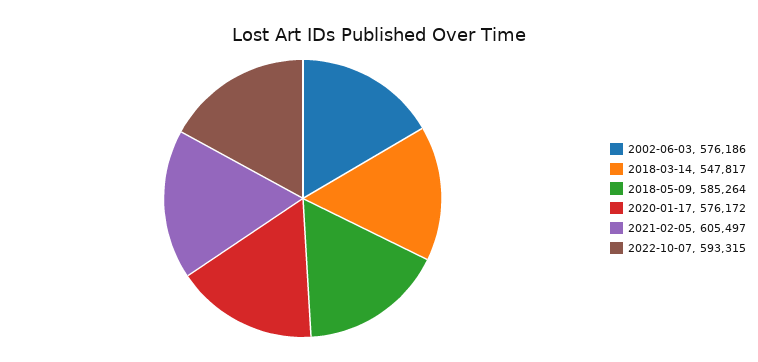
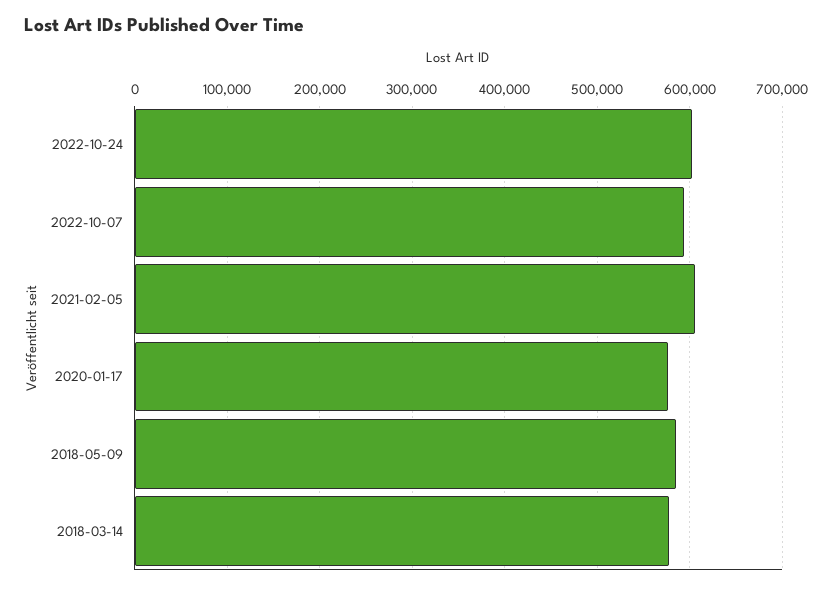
2002-06-03: 576186 -> none
2018-03-14: 547817 -> 580000
2022-10-24: none -> 600000

